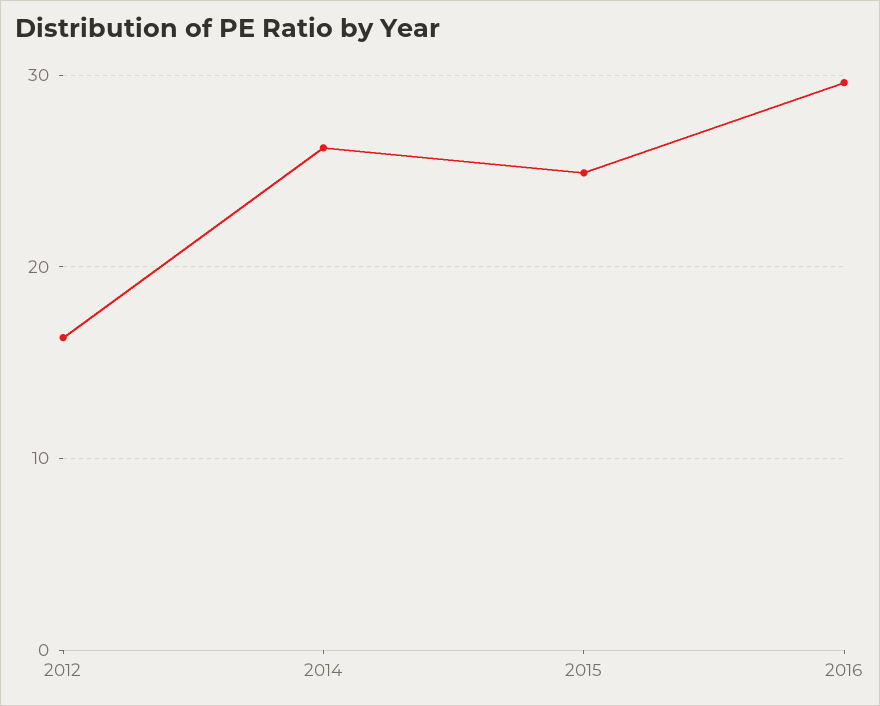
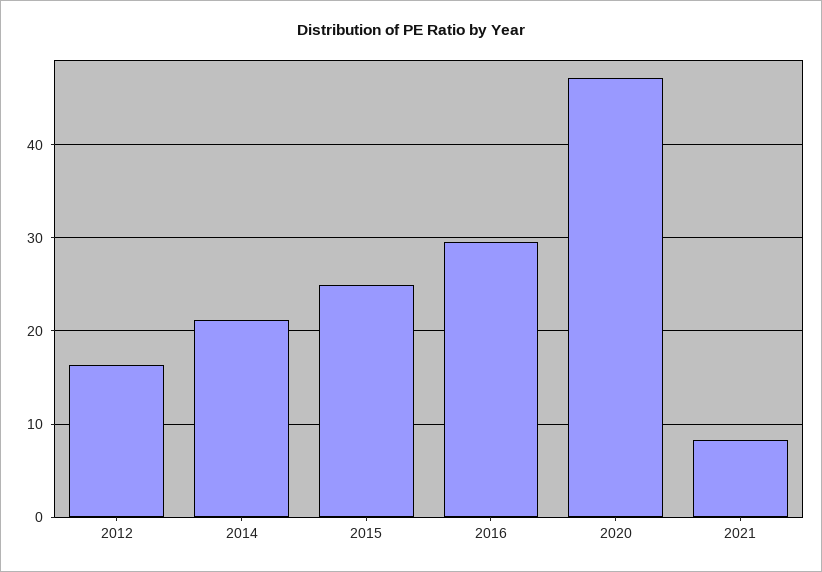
2014: 26 -> 21
2020: none -> 47
2021: none -> 8

